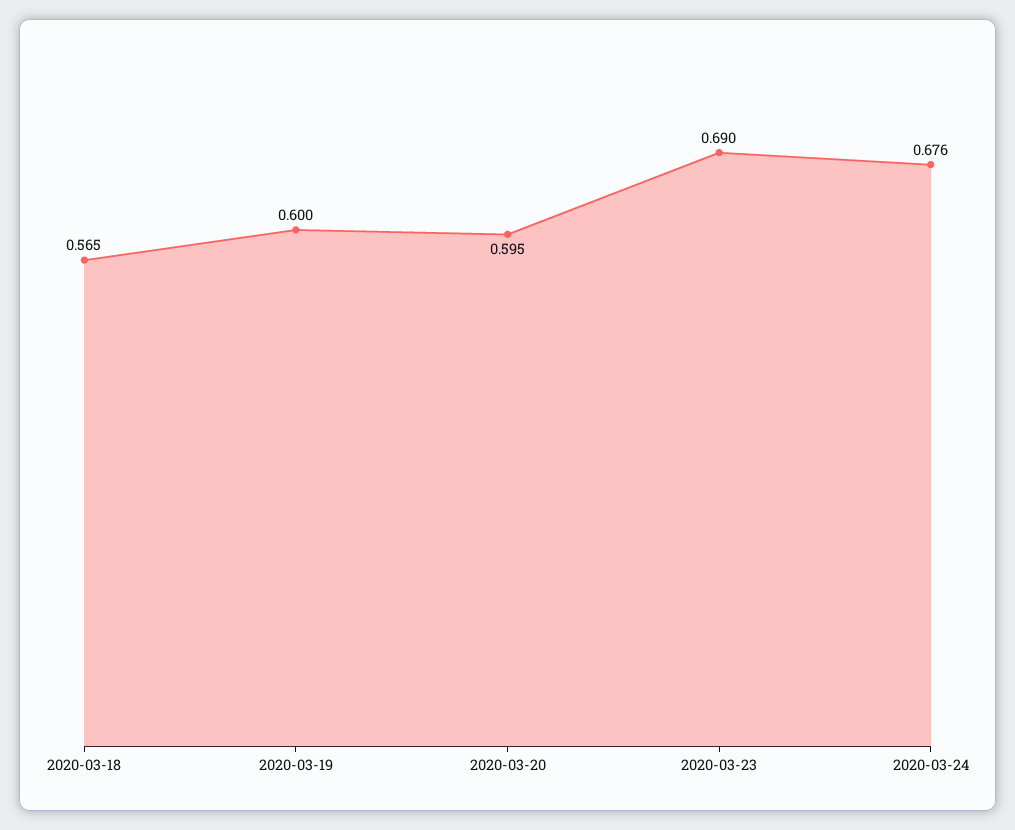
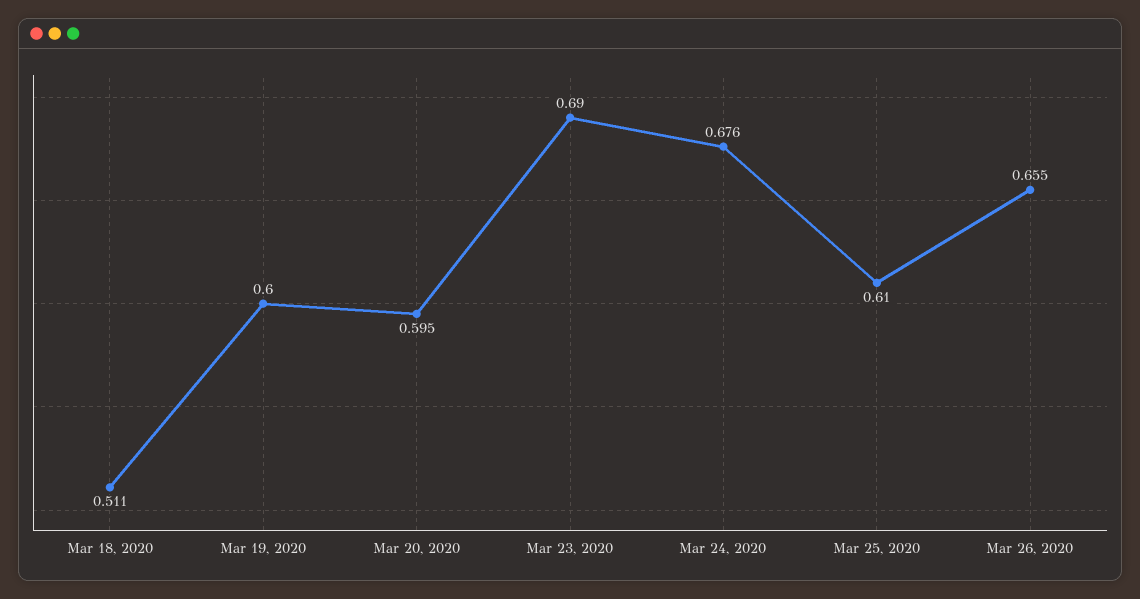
2020-03-18: 0.565 -> 0.511
Mar 25, 2020: none -> 0.61
Mar 26, 2020: none -> 0.655

